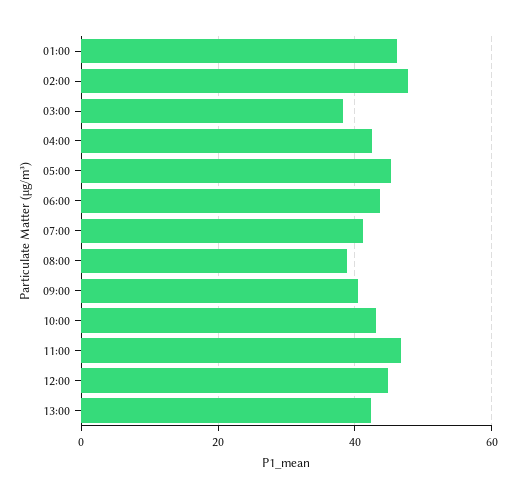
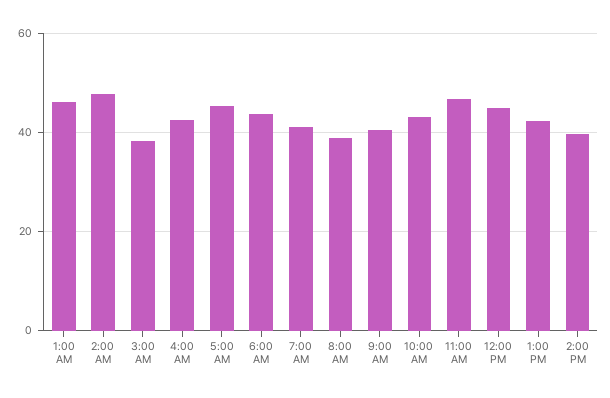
2:00 PM: none -> 40

